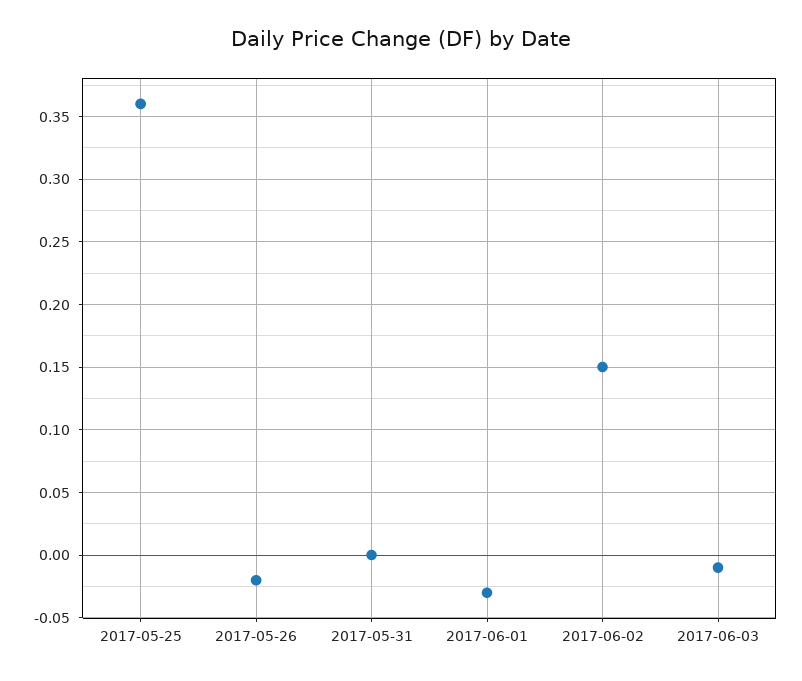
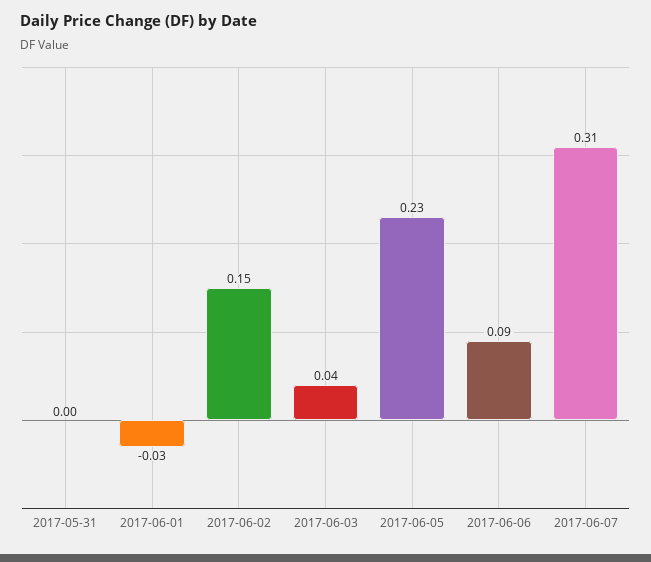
2017-05-25: 0.36 -> none
2017-05-26: -0.02 -> none
2017-06-03: -0.01 -> 0.04
2017-06-05: none -> 0.23
2017-06-06: none -> 0.09
2017-06-07: none -> 0.31

